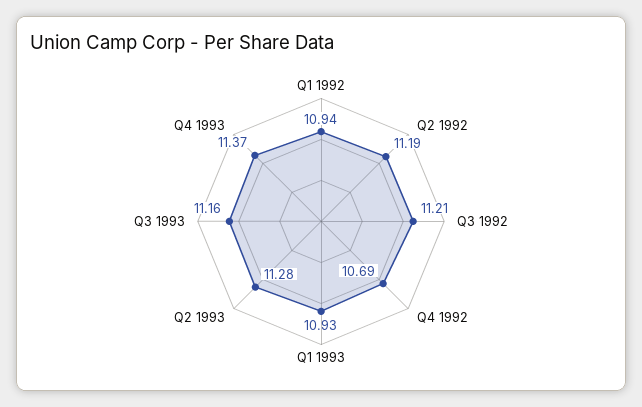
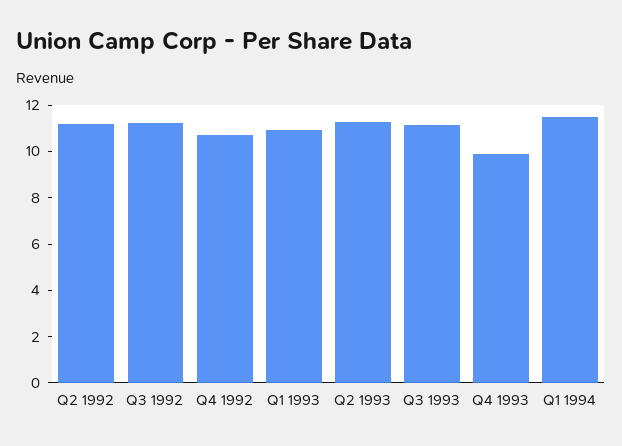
Q1 1992: 10.94 -> none
Q4 1993: 11.37 -> 10
Q1 1994: none -> 11.5

